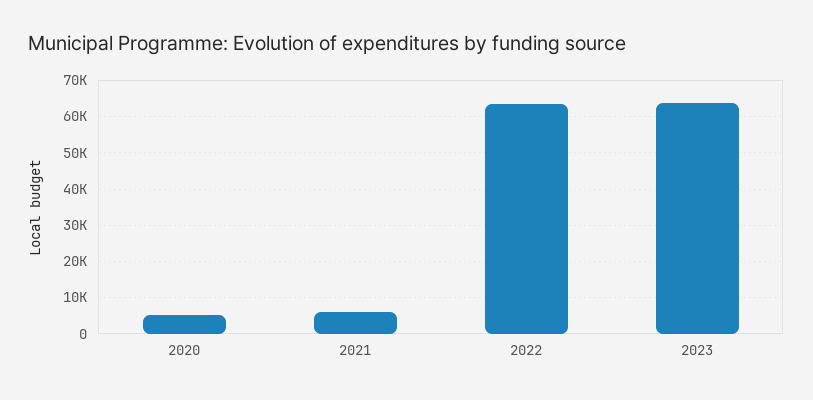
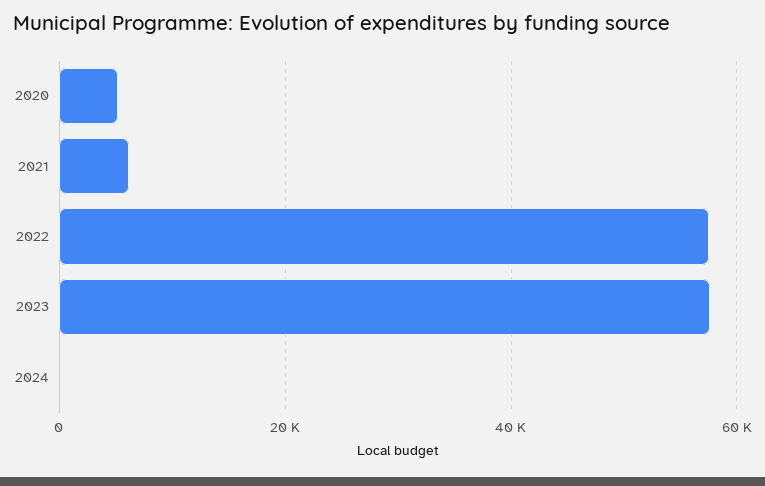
2022: 64000 -> 58000
2023: 64000 -> 58000
2024: none -> 0

